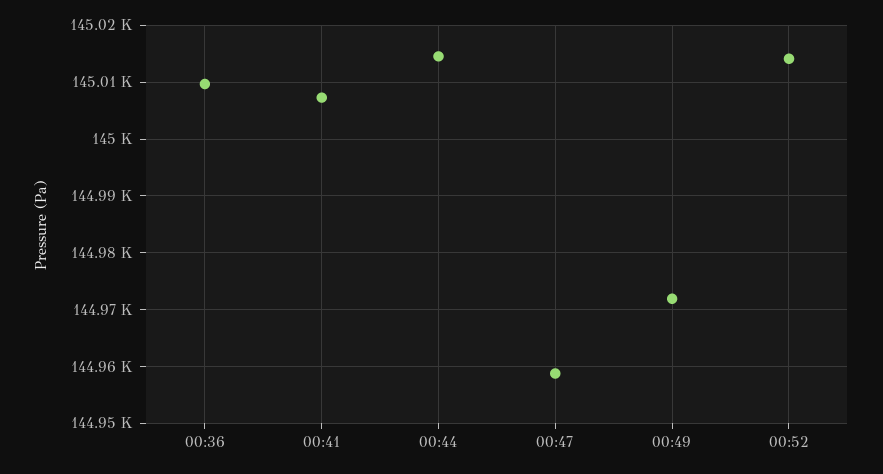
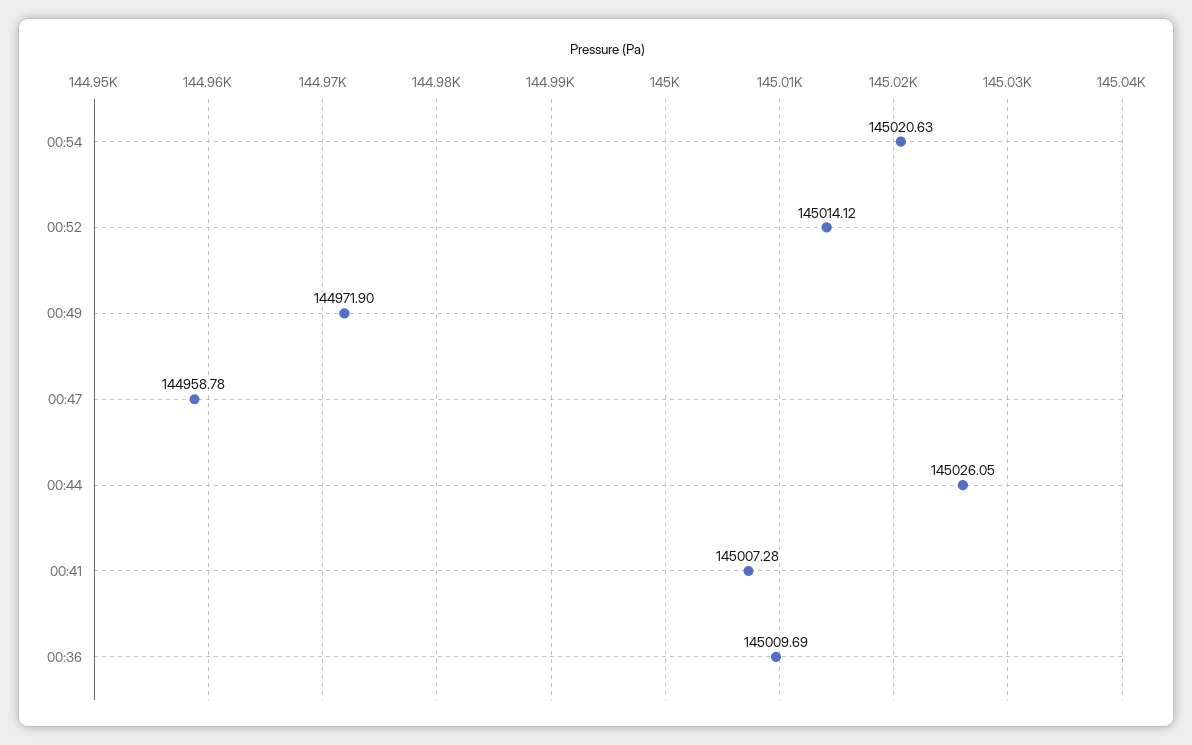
00:44: 145014 -> 145026.05
00:54: none -> 145020.63

